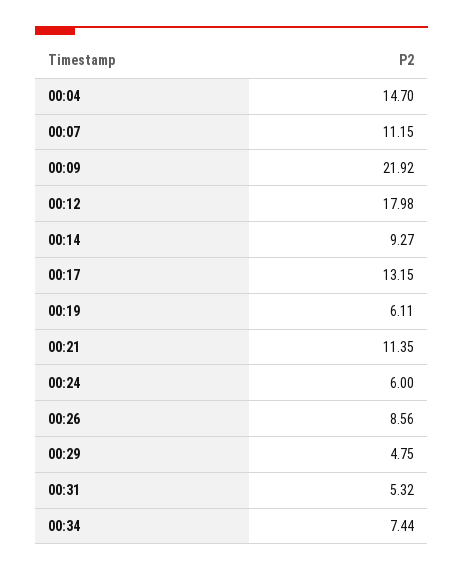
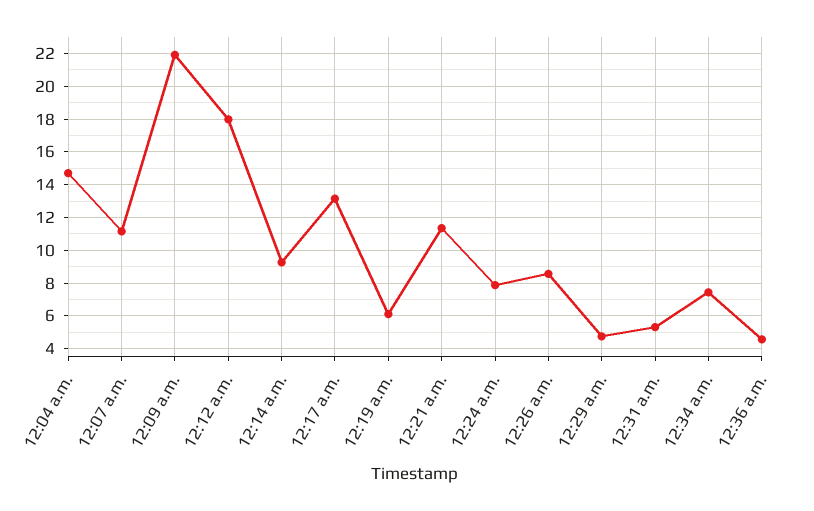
00:24: 6 -> 8
12:36 a.m.: none -> 4.5

